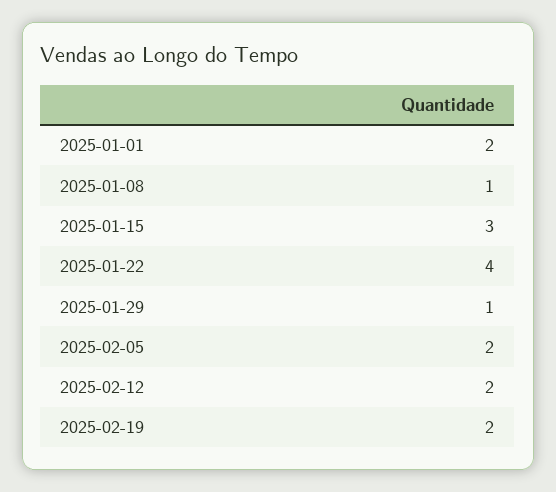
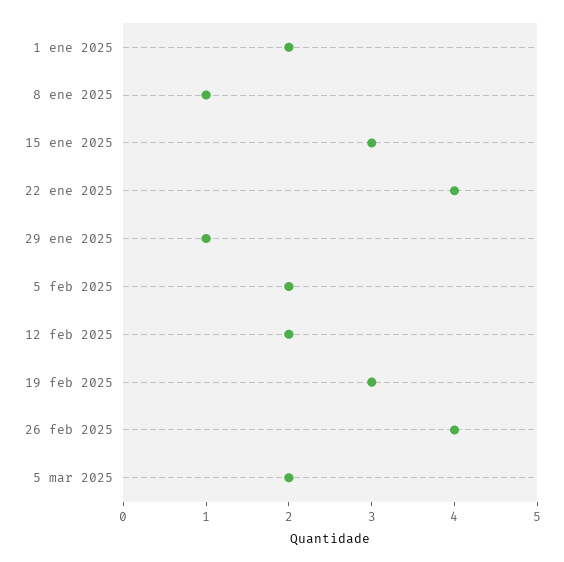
2025-02-19: 2 -> 3
26 feb 2025: none -> 4
5 mar 2025: none -> 2

